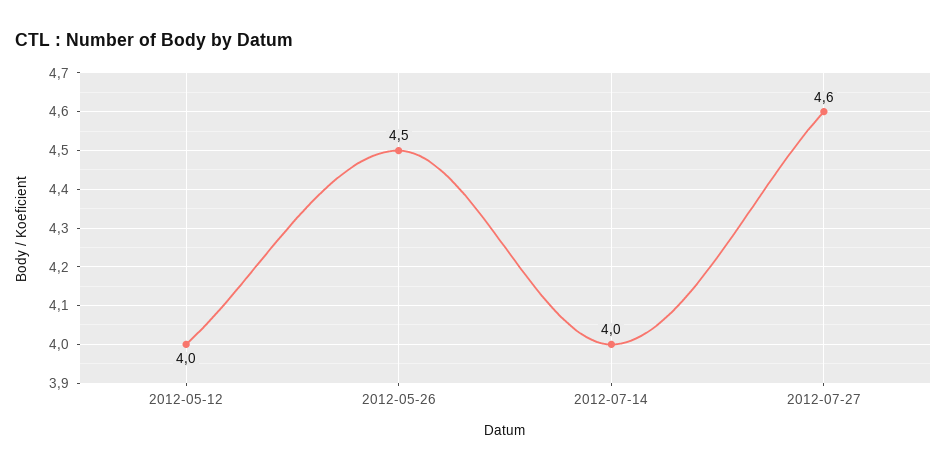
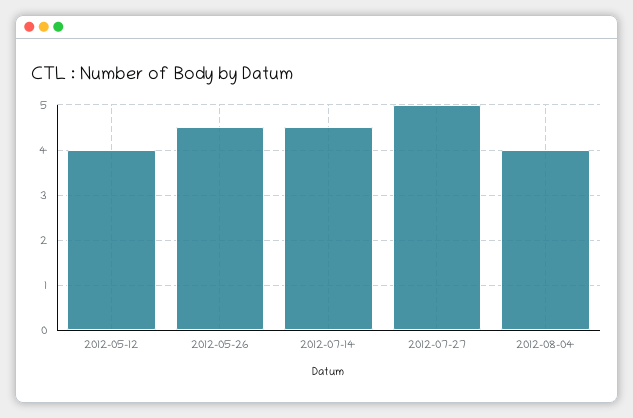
2012-07-14: 4 -> 4.5
2012-07-27: 4.6 -> 5
2012-08-04: none -> 4

